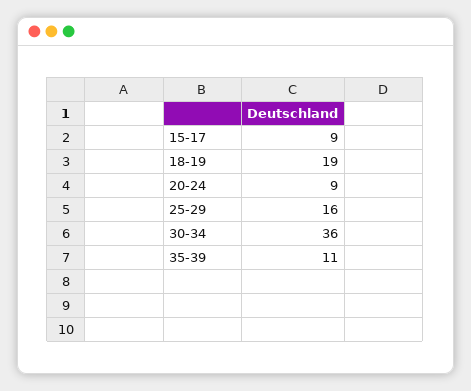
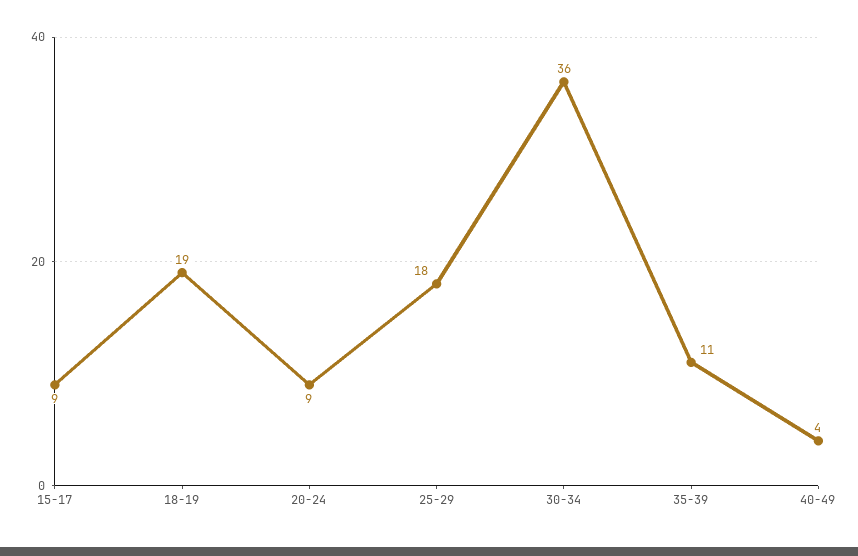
25-29: 16 -> 18
40-49: none -> 4

